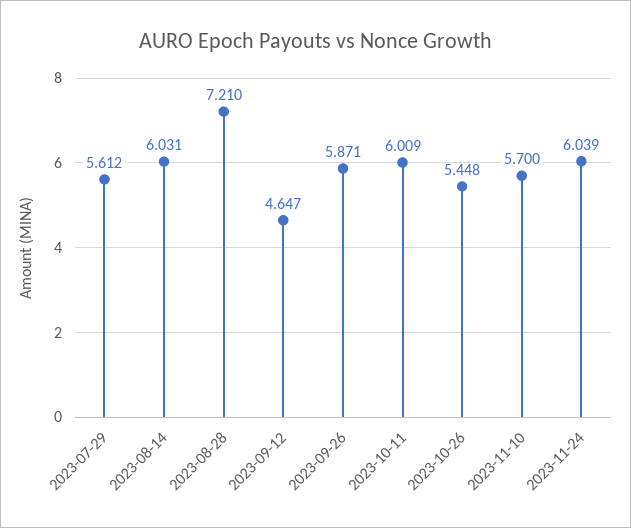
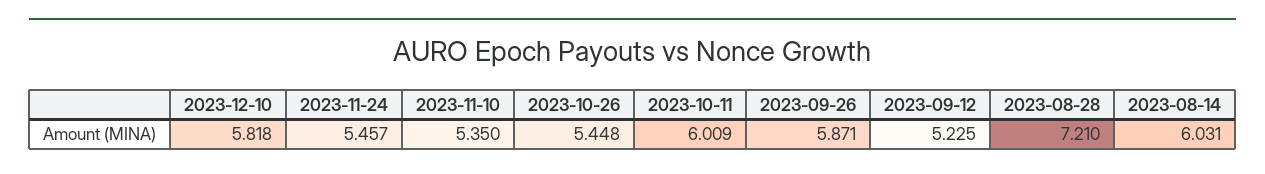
2023-07-29: 5.612 -> none
2023-09-12: 4.647 -> 5.225
2023-11-10: 5.7 -> 5.35
2023-11-24: 6.039 -> 5.457
2023-12-10: none -> 5.818

